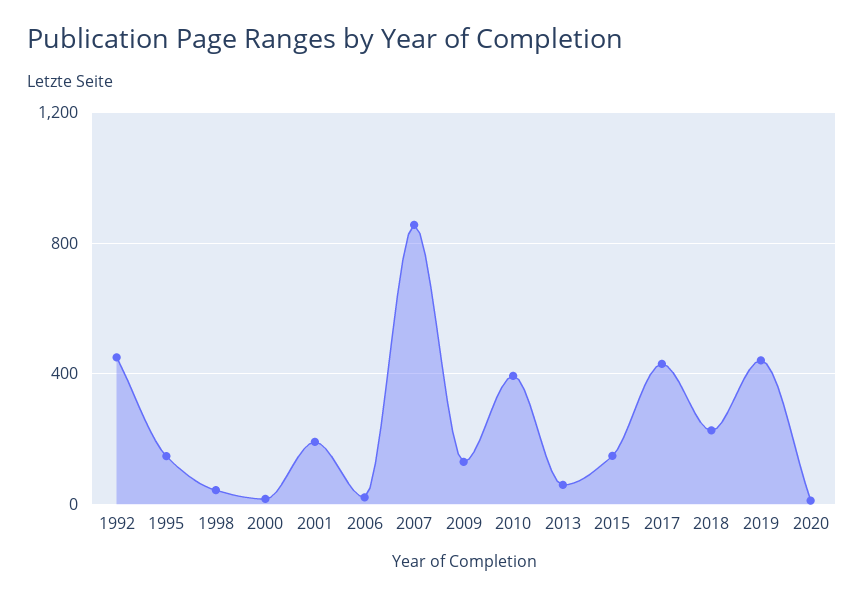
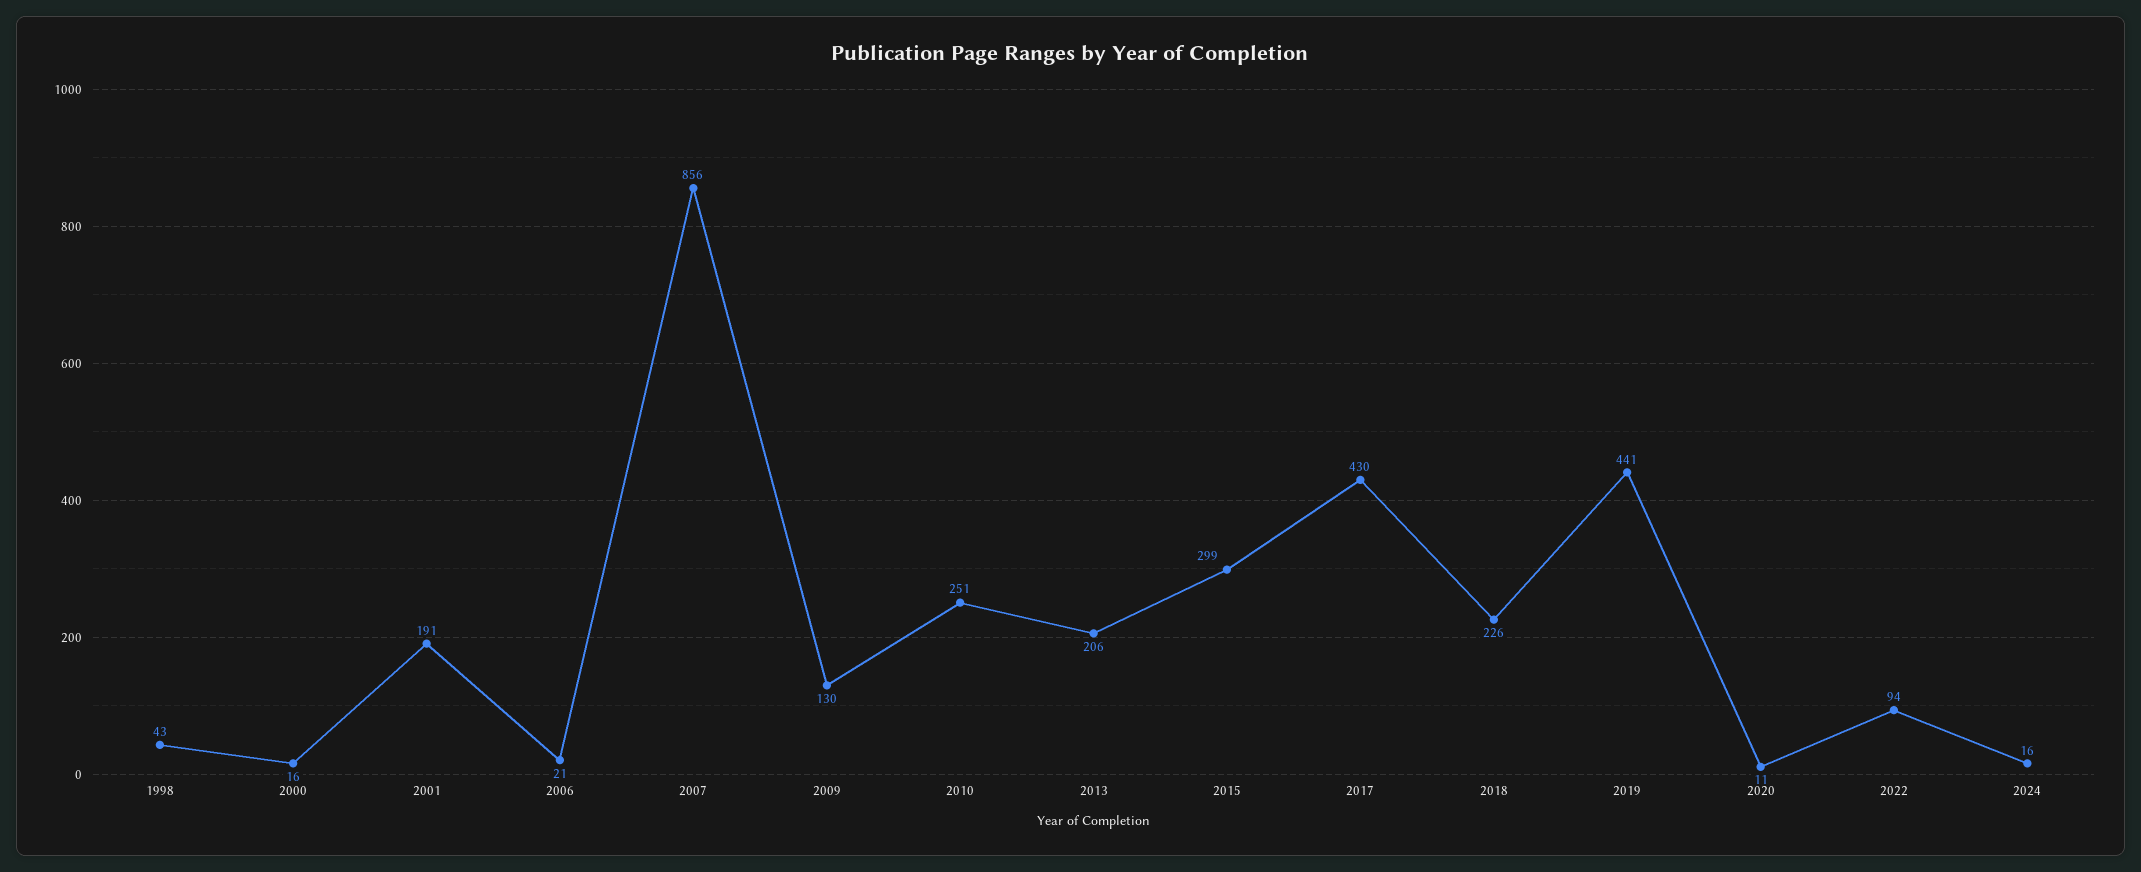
1992: 450 -> none
1995: 150 -> none
2010: 400 -> 251
2013: 50 -> 206
2015: 150 -> 299
2022: none -> 94
2024: none -> 16

